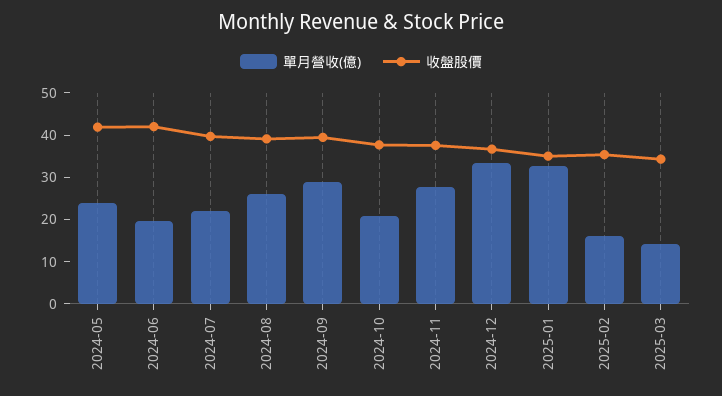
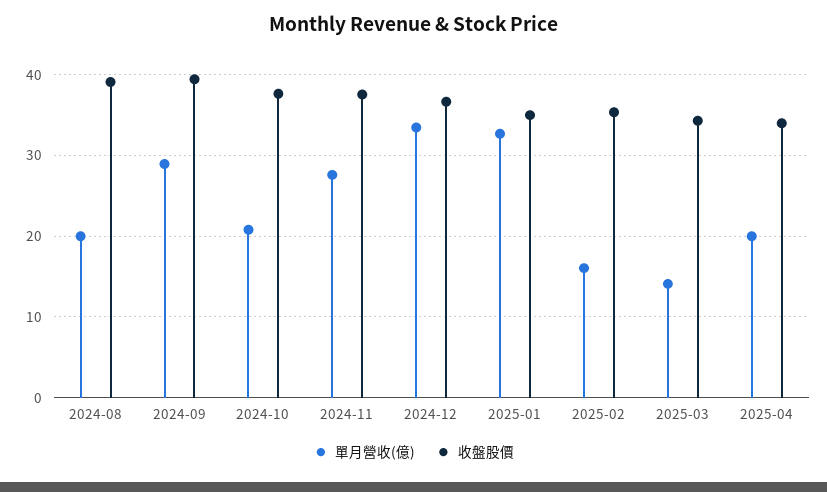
單月營收(億), 2024-05: 24 -> none
收盤股價, 2024-05: 42 -> none
單月營收(億), 2024-06: 20 -> none
收盤股價, 2024-06: 42 -> none
單月營收(億), 2024-07: 22 -> none
收盤股價, 2024-07: 40 -> none
單月營收(億), 2024-08: 26 -> 20
單月營收(億), 2025-04: none -> 20
收盤股價, 2025-04: none -> 34

